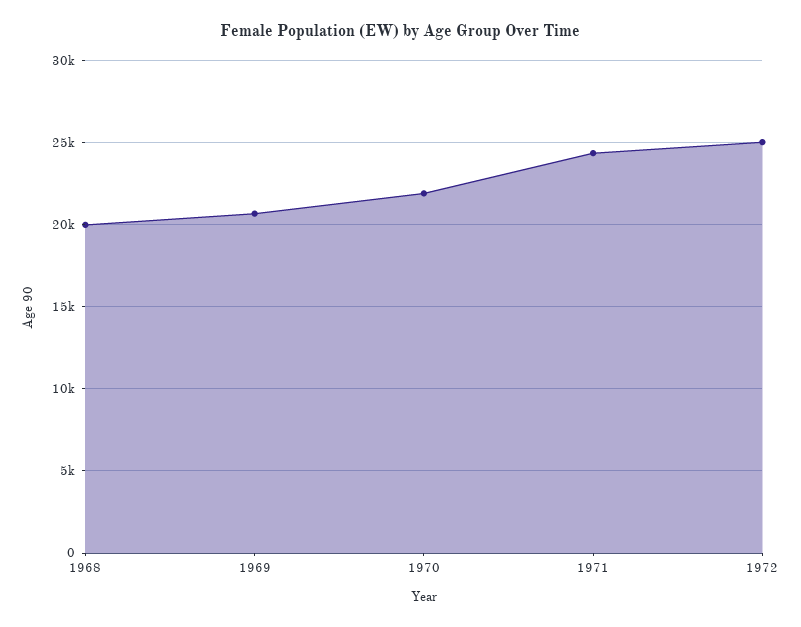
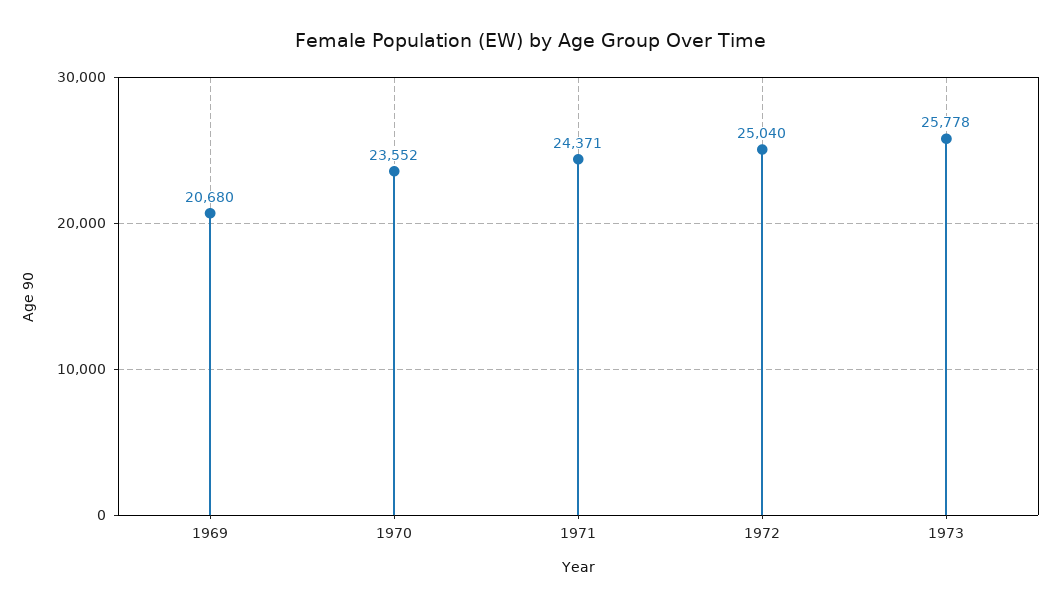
1968: 20000 -> none
1970: 22000 -> 23552
1973: none -> 25778

